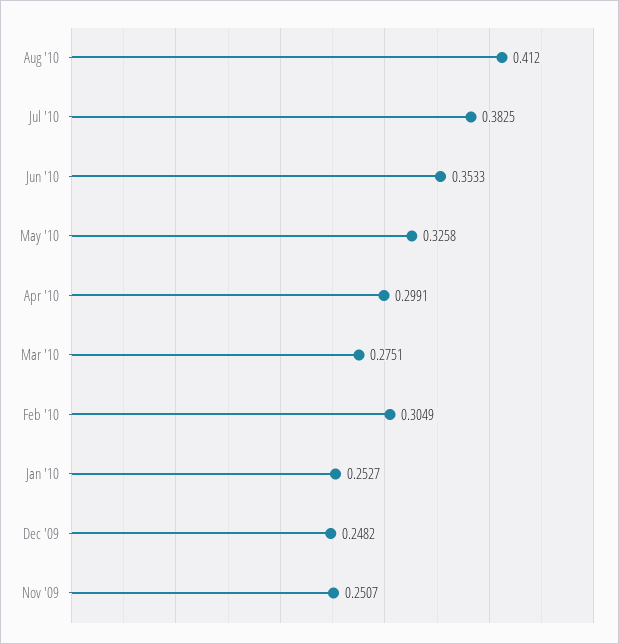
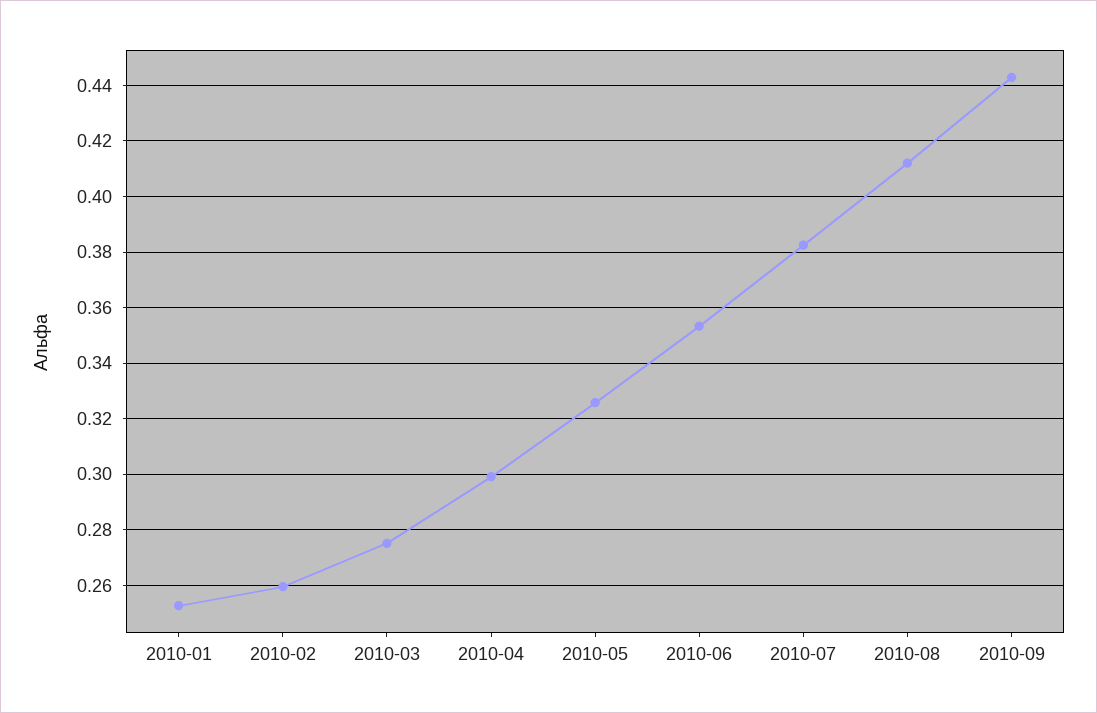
Feb '10: 0.3049 -> 0.26
Dec '09: 0.2482 -> none
Nov '09: 0.2507 -> none
2010-09: none -> 0.4425

